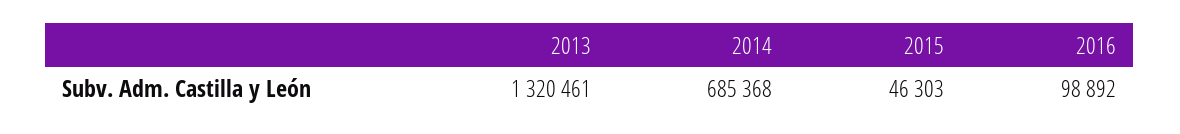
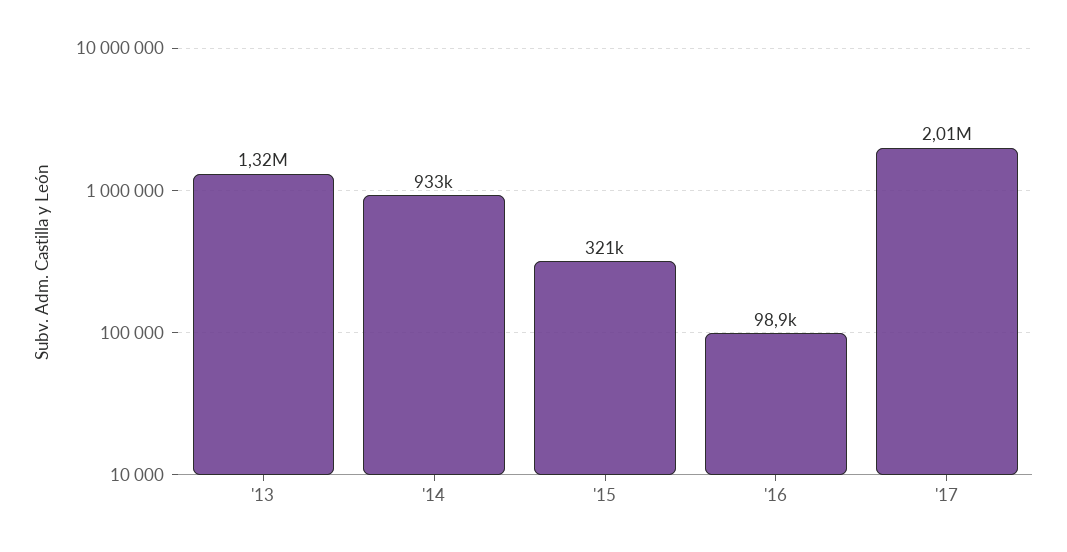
2014: 685368 -> 933000
2015: 46303 -> 321000
'17: none -> 2010000

